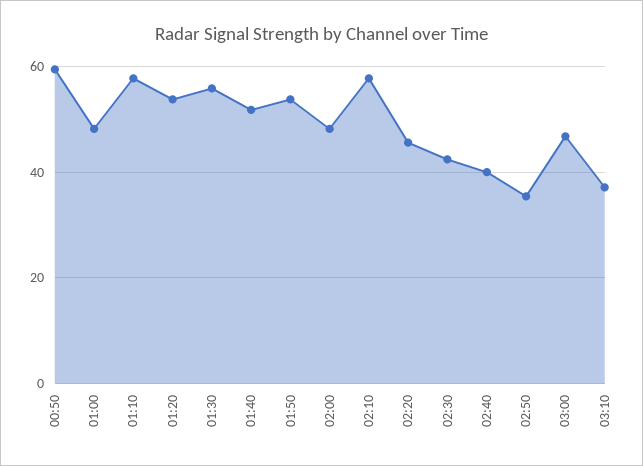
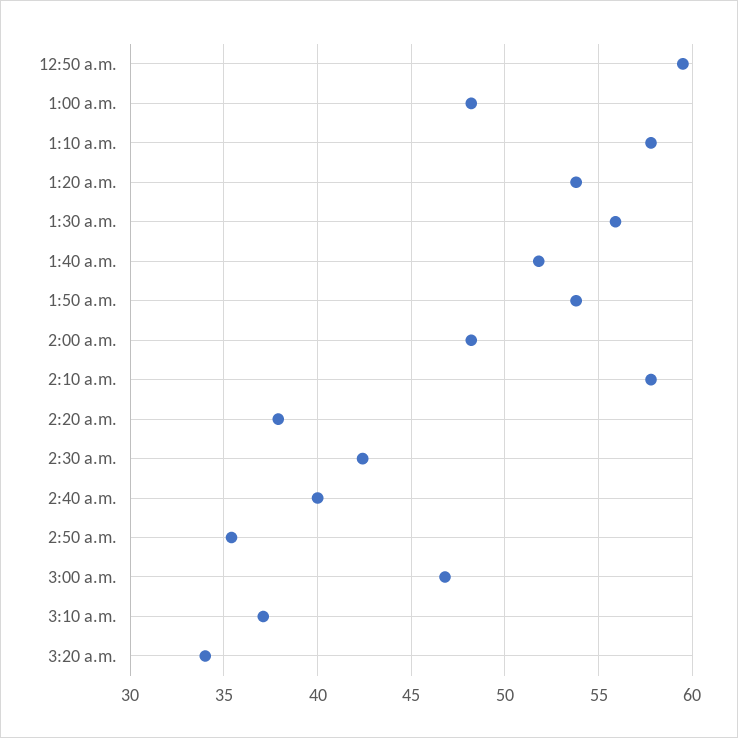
02:20: 46 -> 38
3:20 a.m.: none -> 34

